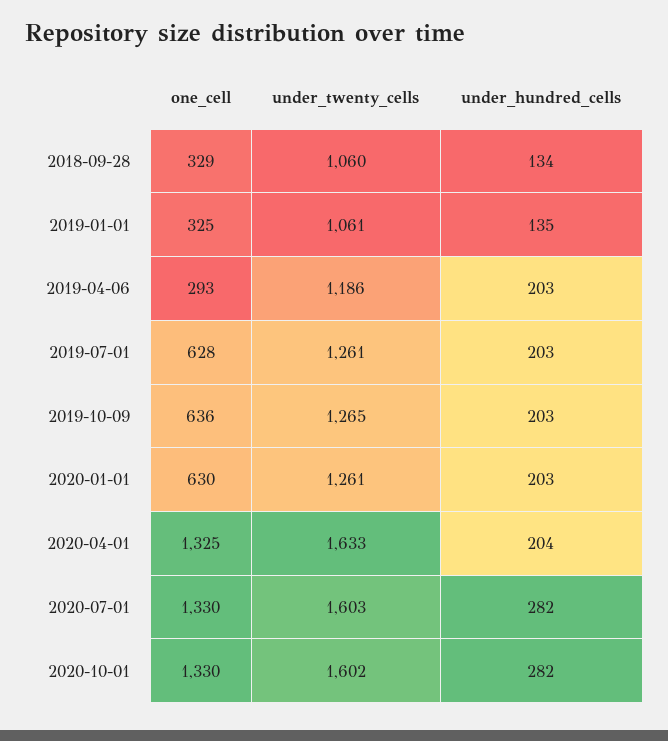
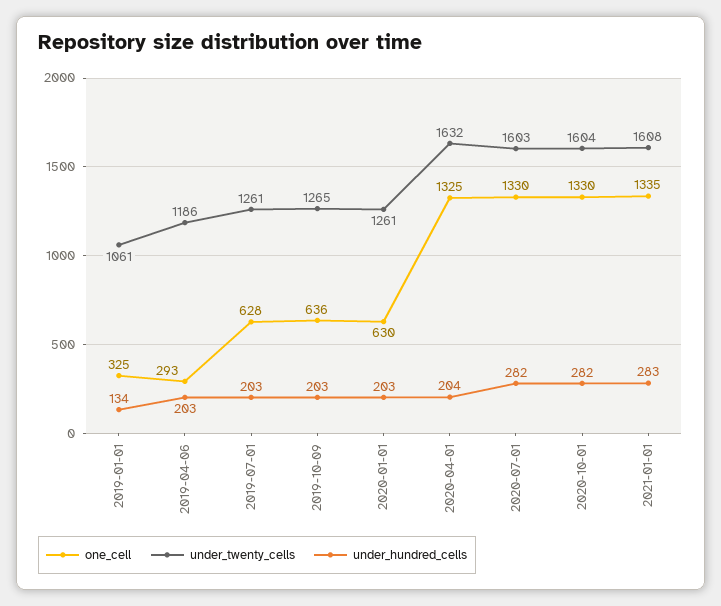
one_cell, 2018-09-28: 329 -> none
under_twenty_cells, 2018-09-28: 1060 -> none
under_hundred_cells, 2018-09-28: 134 -> none
under_hundred_cells, 2019-01-01: 135 -> 134
under_twenty_cells, 2020-04-01: 1633 -> 1632
under_twenty_cells, 2020-10-01: 1602 -> 1604
one_cell, 2021-01-01: none -> 1335
under_twenty_cells, 2021-01-01: none -> 1608
under_hundred_cells, 2021-01-01: none -> 283

